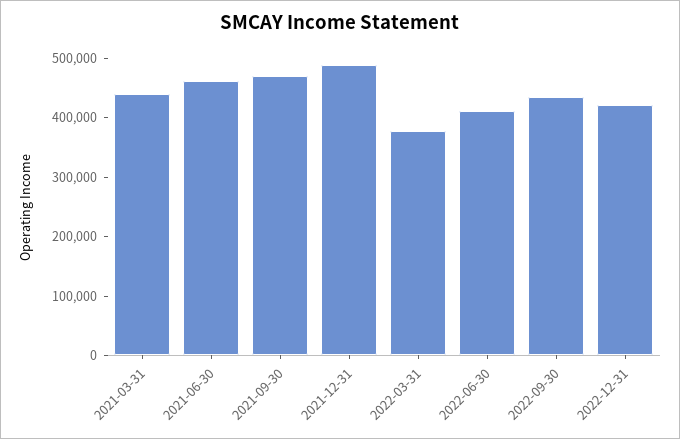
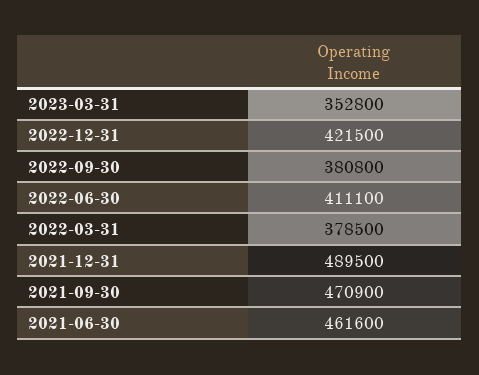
2021-03-31: 440000 -> none
2022-09-30: 440000 -> 380800
2023-03-31: none -> 352800

